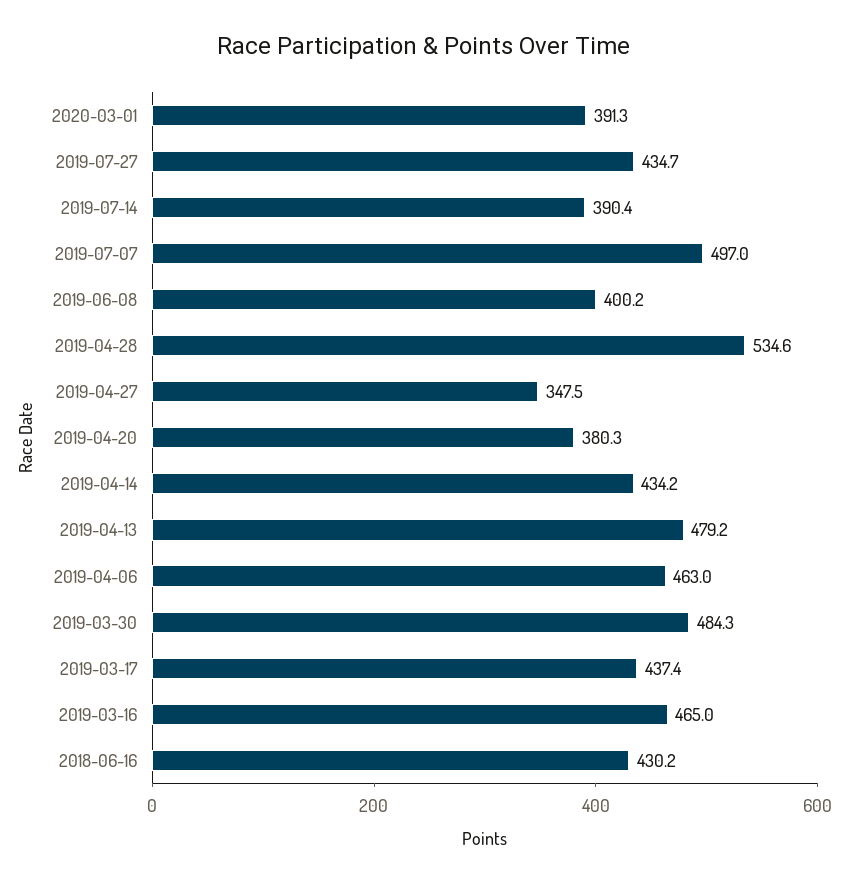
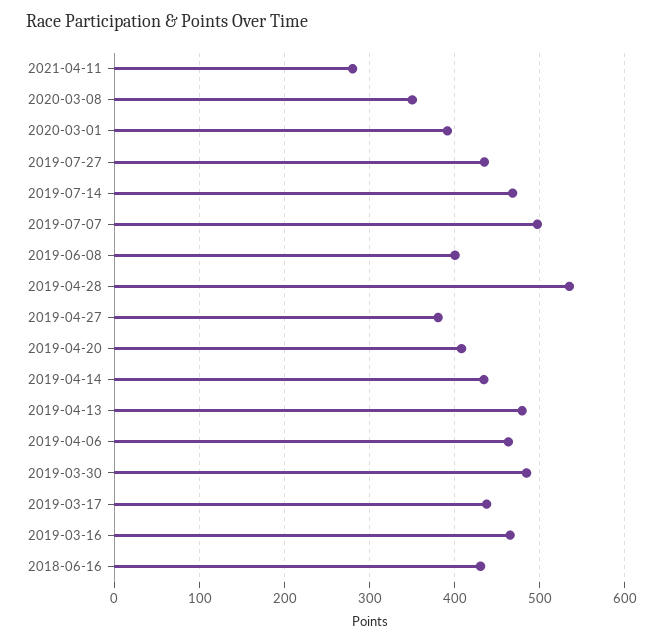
2019-07-14: 390.4 -> 470
2019-04-27: 347.5 -> 380
2019-04-20: 380.3 -> 410
2021-04-11: none -> 280
2020-03-08: none -> 350

